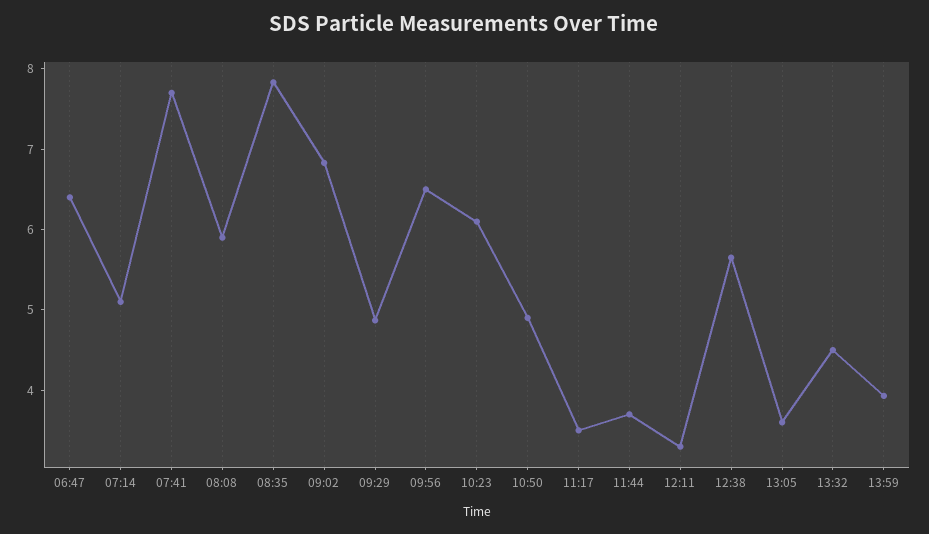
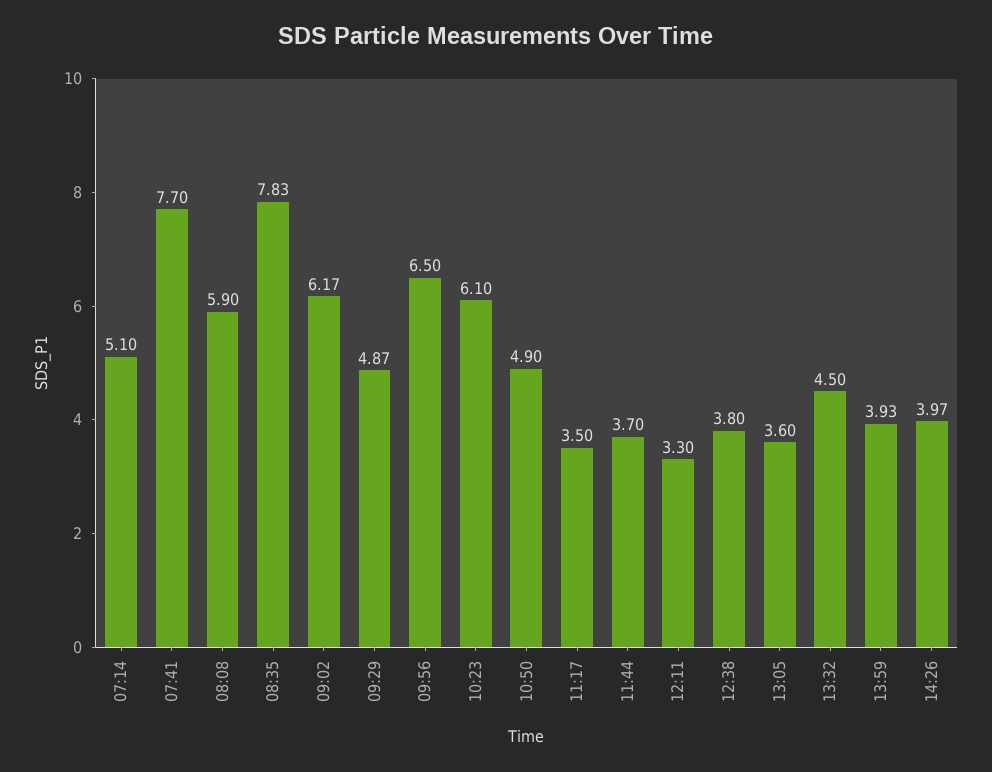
06:47: 6.4 -> none
09:02: 6.8 -> 6.17
12:38: 5.6 -> 3.8
14:26: none -> 3.97

